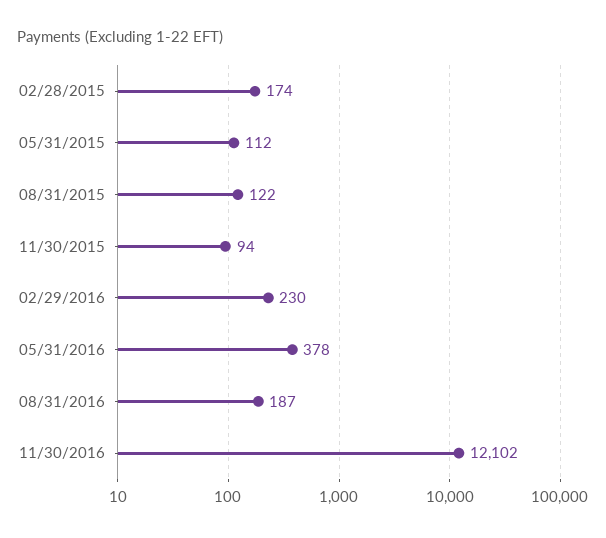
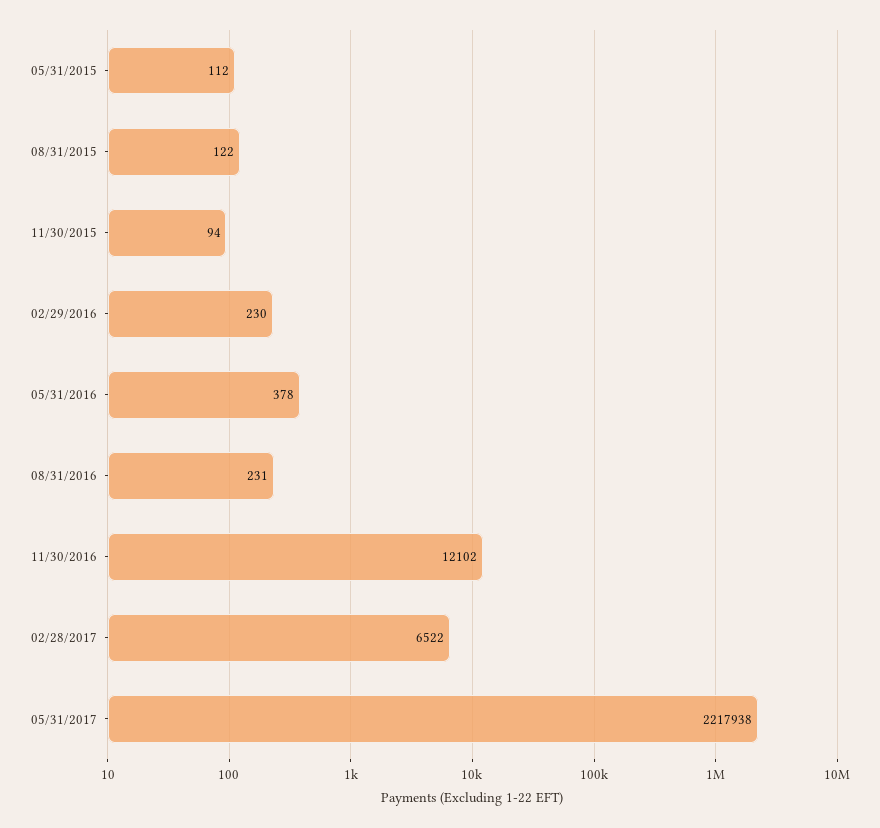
02/28/2015: 174 -> none
08/31/2016: 187 -> 231
02/28/2017: none -> 6522
05/31/2017: none -> 2217938

